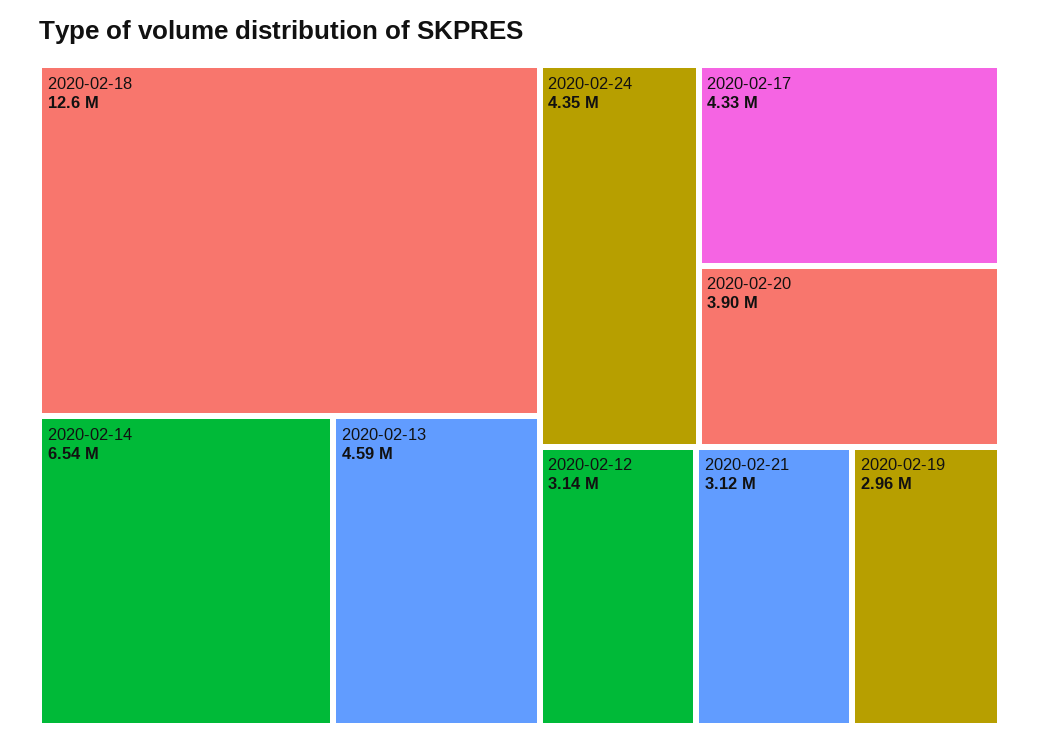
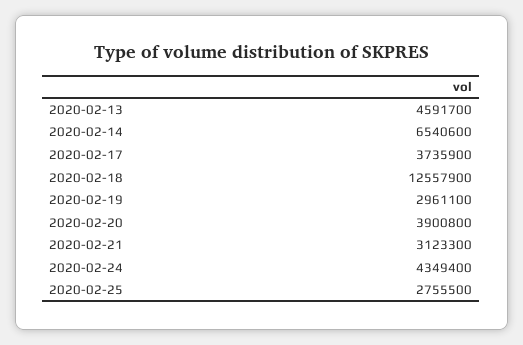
2020-02-17: 4330000 -> 3735900
2020-02-12: 3140000 -> none
2020-02-25: none -> 2755500

